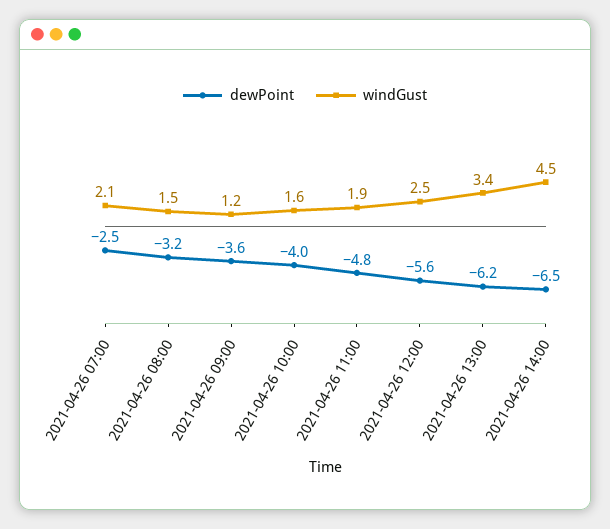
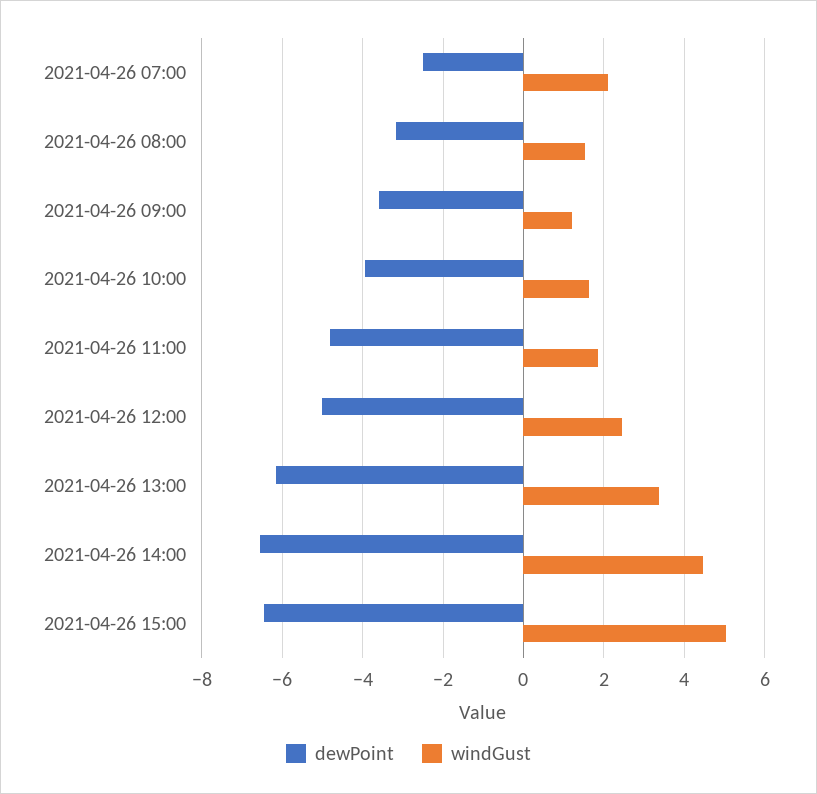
dewPoint, 2021-04-26 12:00: -5.6 -> -5
dewPoint, 2021-04-26 15:00: none -> -6.4
windGust, 2021-04-26 15:00: none -> 5

